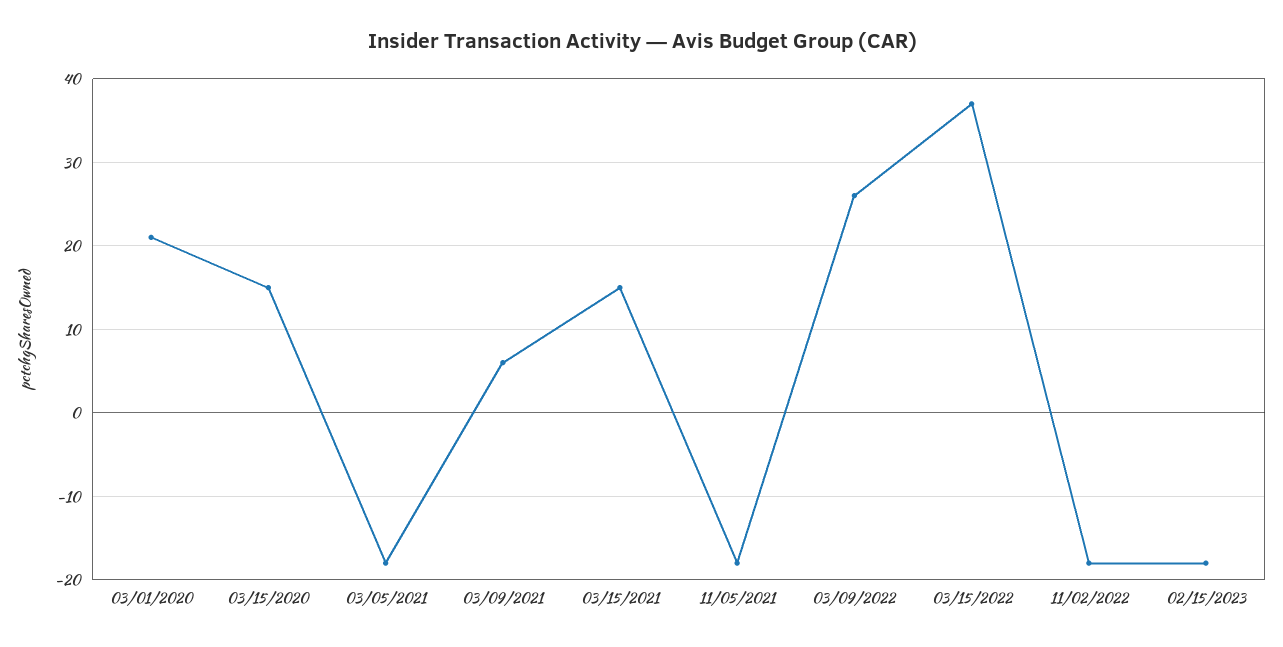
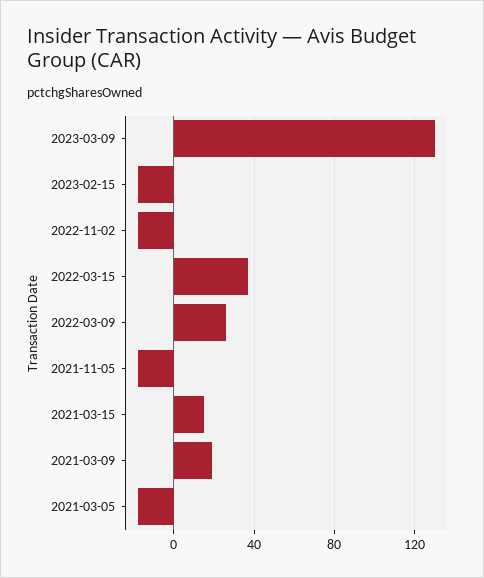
03/01/2020: 21 -> none
03/15/2020: 15 -> none
03/09/2021: 6 -> 20
2023-03-09: none -> 130

